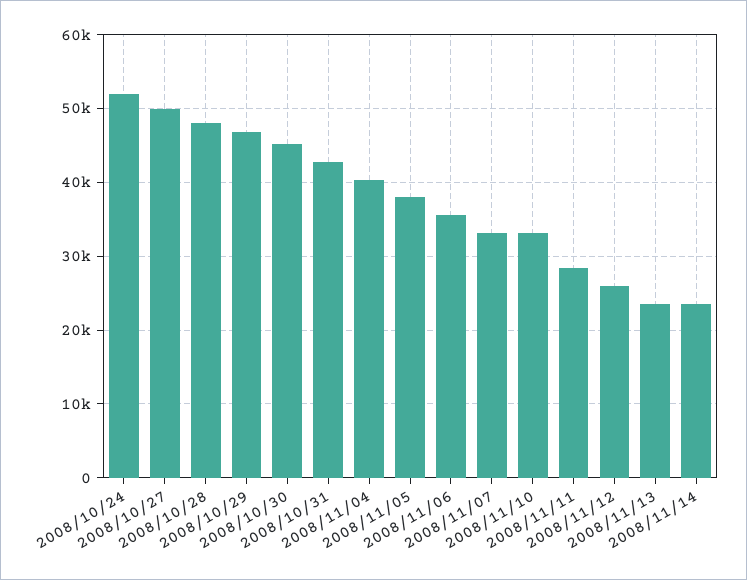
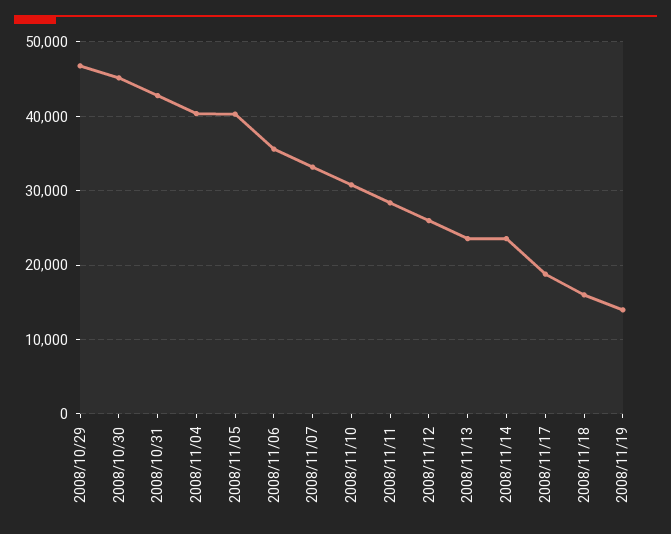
2008/10/24: 52000 -> none
2008/10/27: 50000 -> none
2008/10/28: 48000 -> none
2008/11/05: 38000 -> 40000
2008/11/10: 33000 -> 31000
2008/11/17: none -> 19000
2008/11/18: none -> 16000
2008/11/19: none -> 14000

